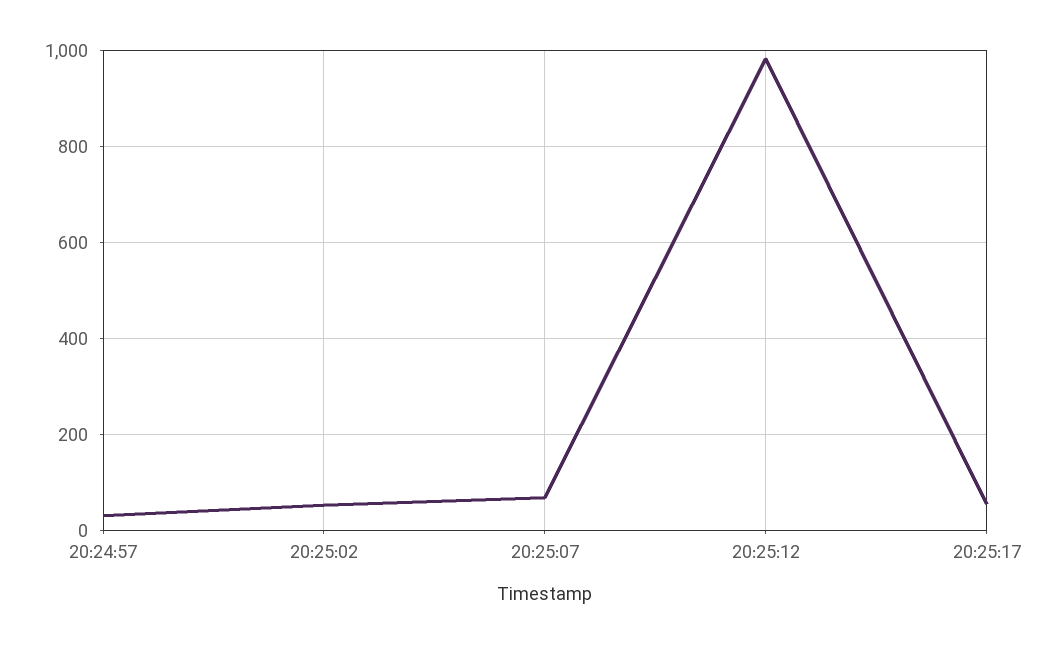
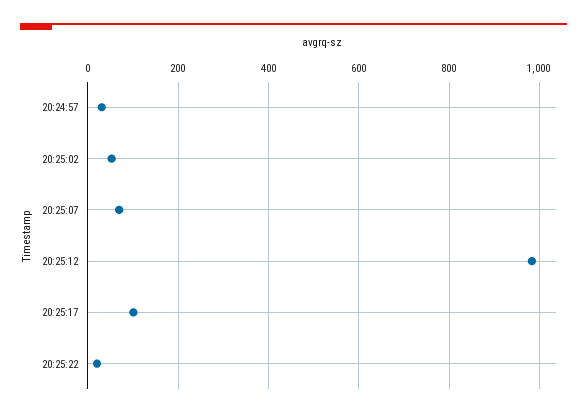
20:25:17: 60 -> 100
20:25:22: none -> 20

